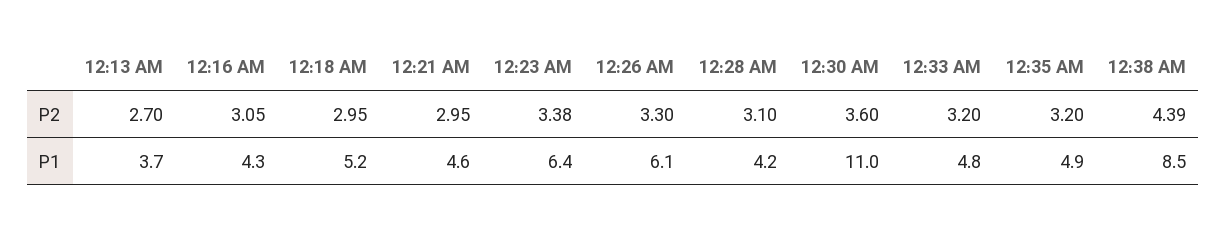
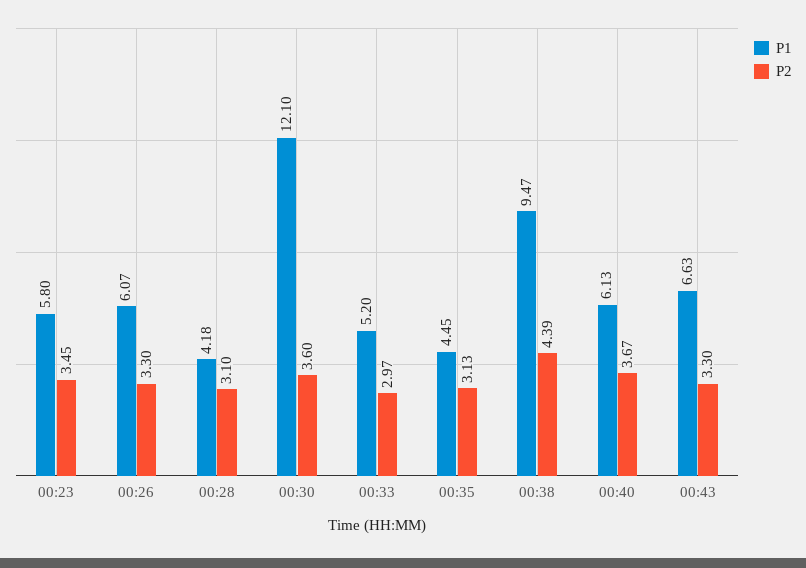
P2, 12:13 AM: 2.7 -> none
P2, 12:16 AM: 3.05 -> none
P2, 12:18 AM: 2.95 -> none
P2, 12:21 AM: 2.95 -> none
P2, 12:23 AM: 3.38 -> 3.45
P2, 12:33 AM: 3.2 -> 2.97
P2, 12:35 AM: 3.2 -> 3.13
P1, 12:13 AM: 3.7 -> none
P1, 12:16 AM: 4.3 -> none
P1, 12:18 AM: 5.2 -> none
P1, 12:21 AM: 4.6 -> none
P1, 12:23 AM: 6.4 -> 5.8
P1, 12:30 AM: 11 -> 12.1
P1, 12:33 AM: 4.8 -> 5.2
P1, 12:35 AM: 4.9 -> 4.45
P1, 12:38 AM: 8.5 -> 9.47
P1, 00:40: none -> 6.13
P2, 00:40: none -> 3.67
P1, 00:43: none -> 6.63
P2, 00:43: none -> 3.3

